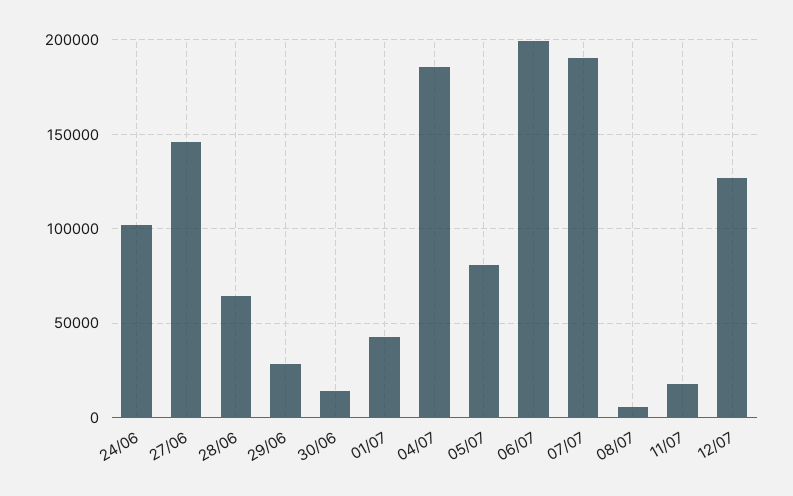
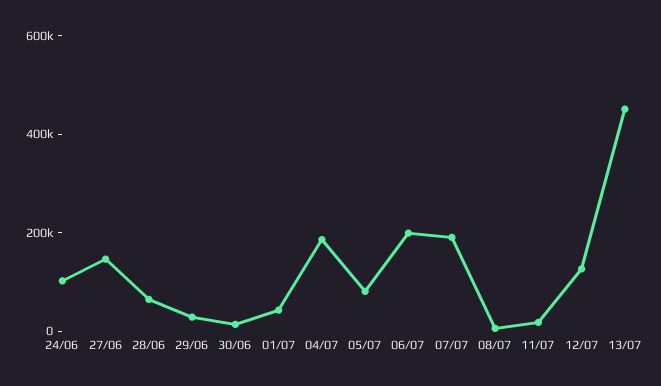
13/07: none -> 450000

